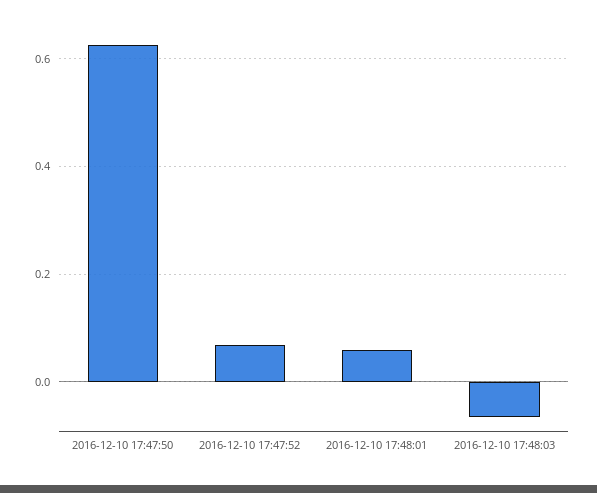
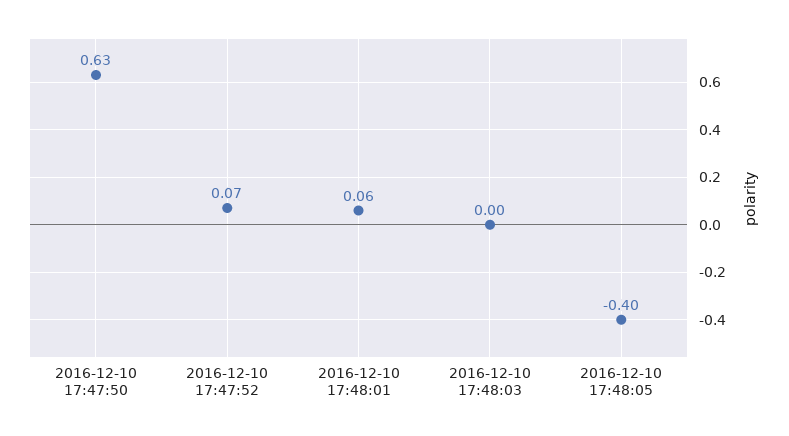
2016-12-10 17:48:03: -0.06 -> 0
2016-12-10 17:48:05: none -> -0.4

